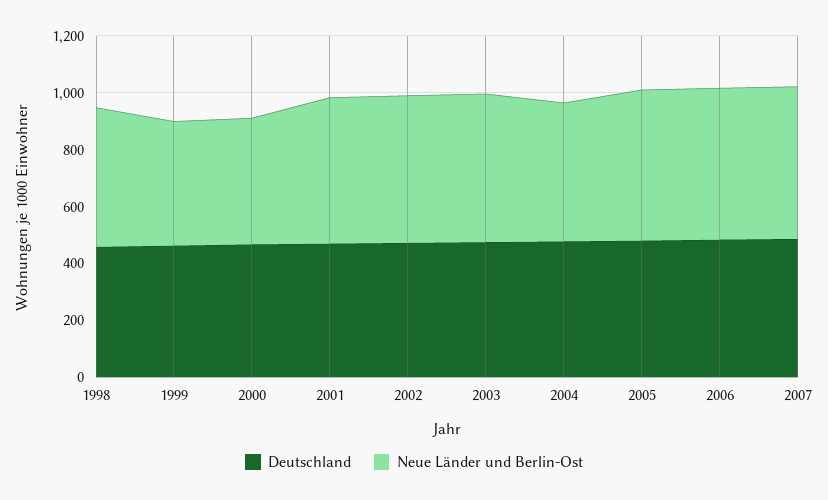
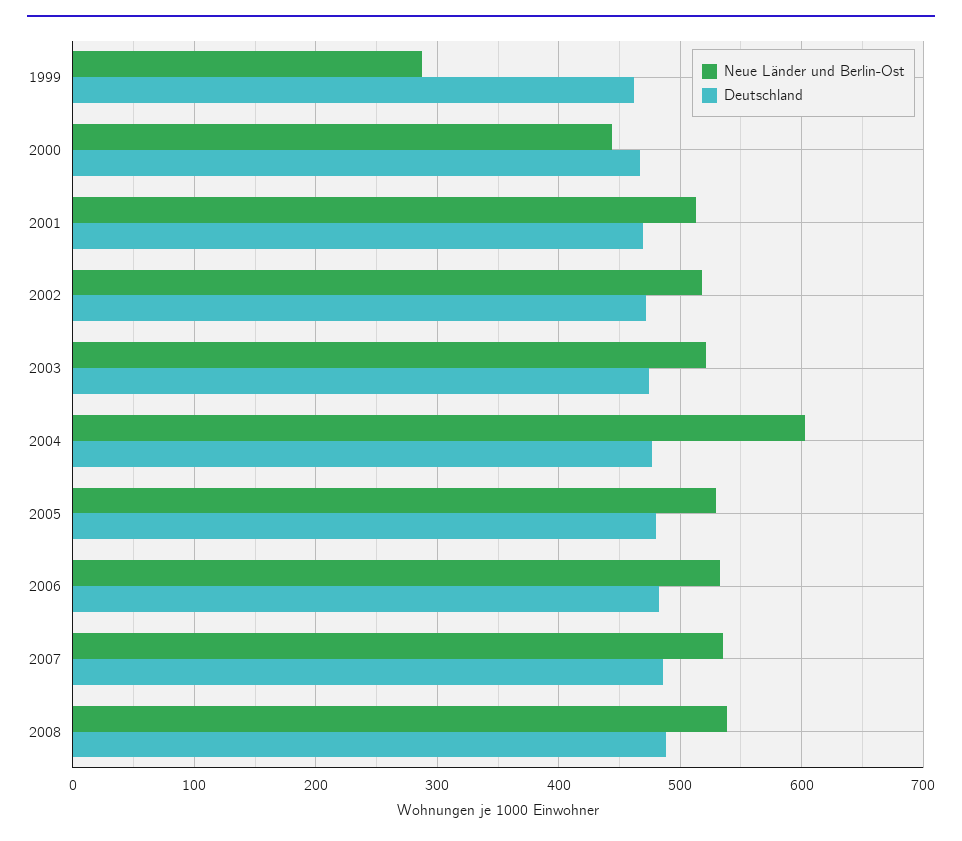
Deutschland, 1998: 450 -> none
Neue Länder und Berlin-Ost, 1998: 500 -> none
Neue Länder und Berlin-Ost, 1999: 450 -> 290
Neue Länder und Berlin-Ost, 2004: 500 -> 600
Neue Länder und Berlin-Ost, 2008: none -> 540
Deutschland, 2008: none -> 490

